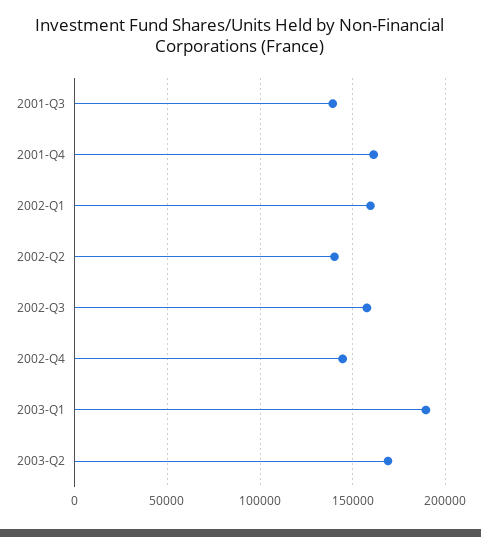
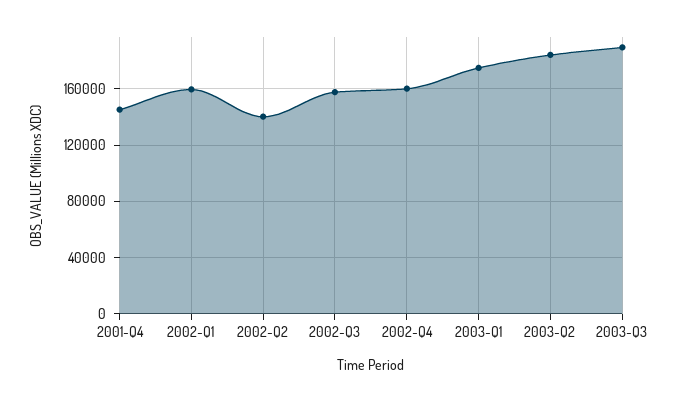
2001-Q3: 140000 -> none
2001-Q4: 160000 -> 145000
2002-Q4: 145000 -> 160000
2003-Q1: 190000 -> 175000
2003-Q2: 170000 -> 185000
2003-Q3: none -> 190000

